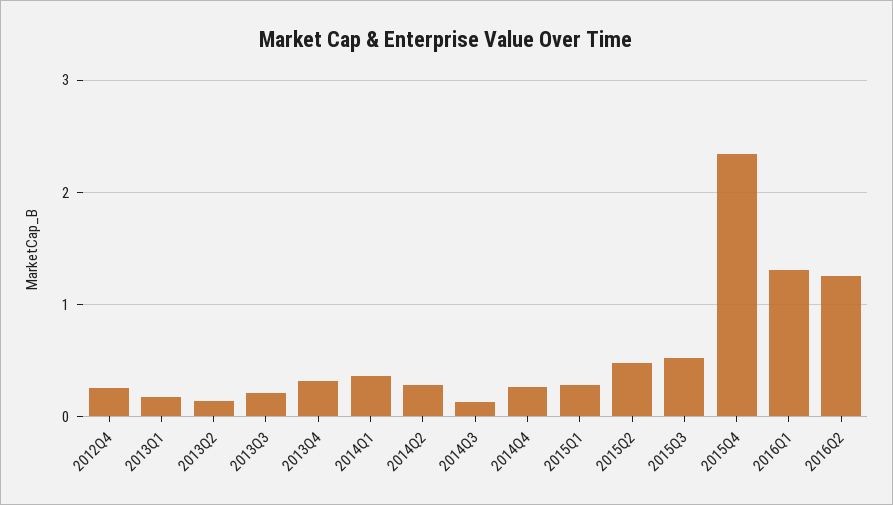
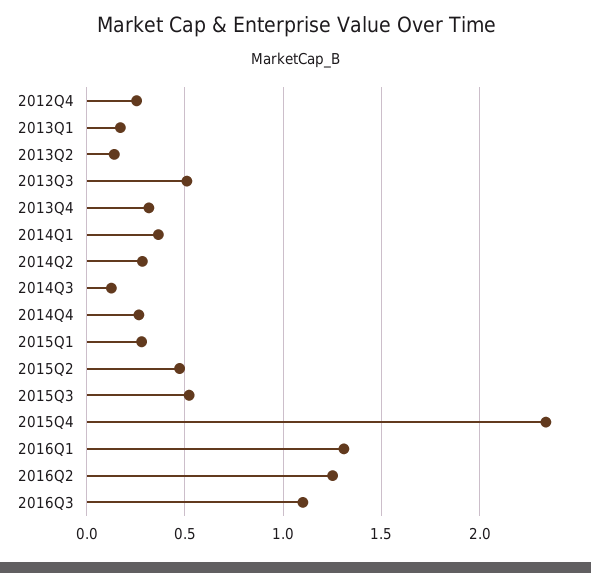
2013Q3: 0.2 -> 0.5
2016Q3: none -> 1.1

